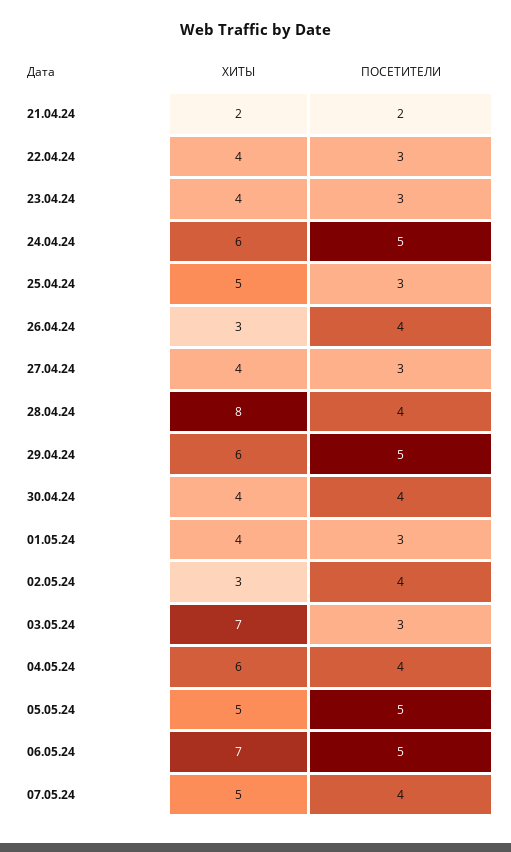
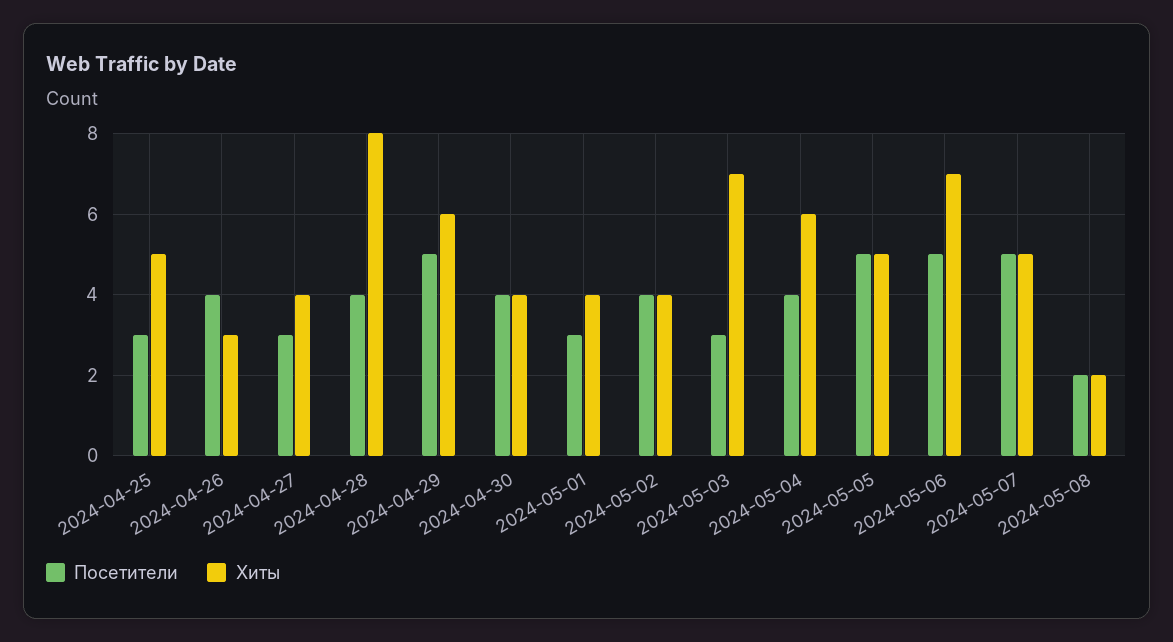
ХИТЫ, 21.04.24: 2 -> none
ПОСЕТИТЕЛИ, 21.04.24: 2 -> none
ХИТЫ, 22.04.24: 4 -> none
ПОСЕТИТЕЛИ, 22.04.24: 3 -> none
ХИТЫ, 23.04.24: 4 -> none
ПОСЕТИТЕЛИ, 23.04.24: 3 -> none
ХИТЫ, 24.04.24: 6 -> none
ПОСЕТИТЕЛИ, 24.04.24: 5 -> none
ХИТЫ, 02.05.24: 3 -> 4
ПОСЕТИТЕЛИ, 07.05.24: 4 -> 5
ПОСЕТИТЕЛИ, 2024-05-08: none -> 2
ХИТЫ, 2024-05-08: none -> 2

